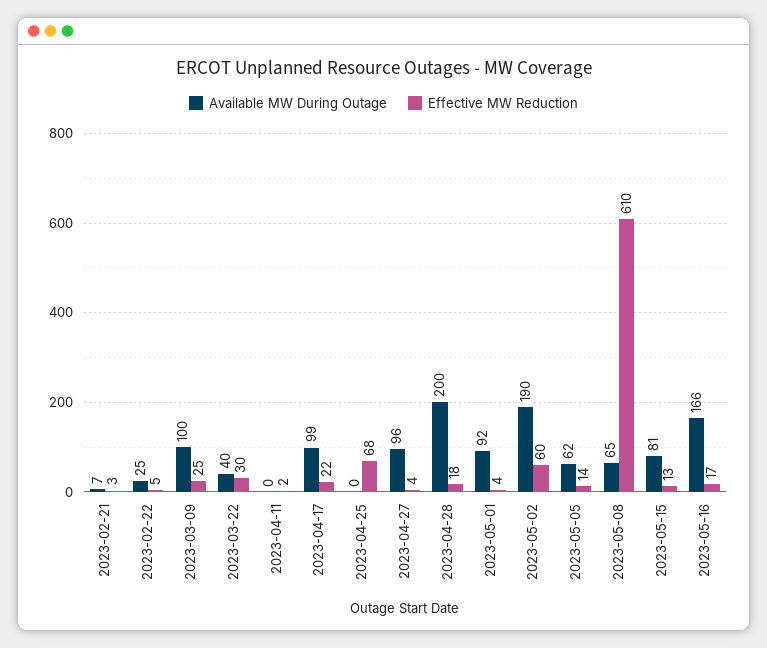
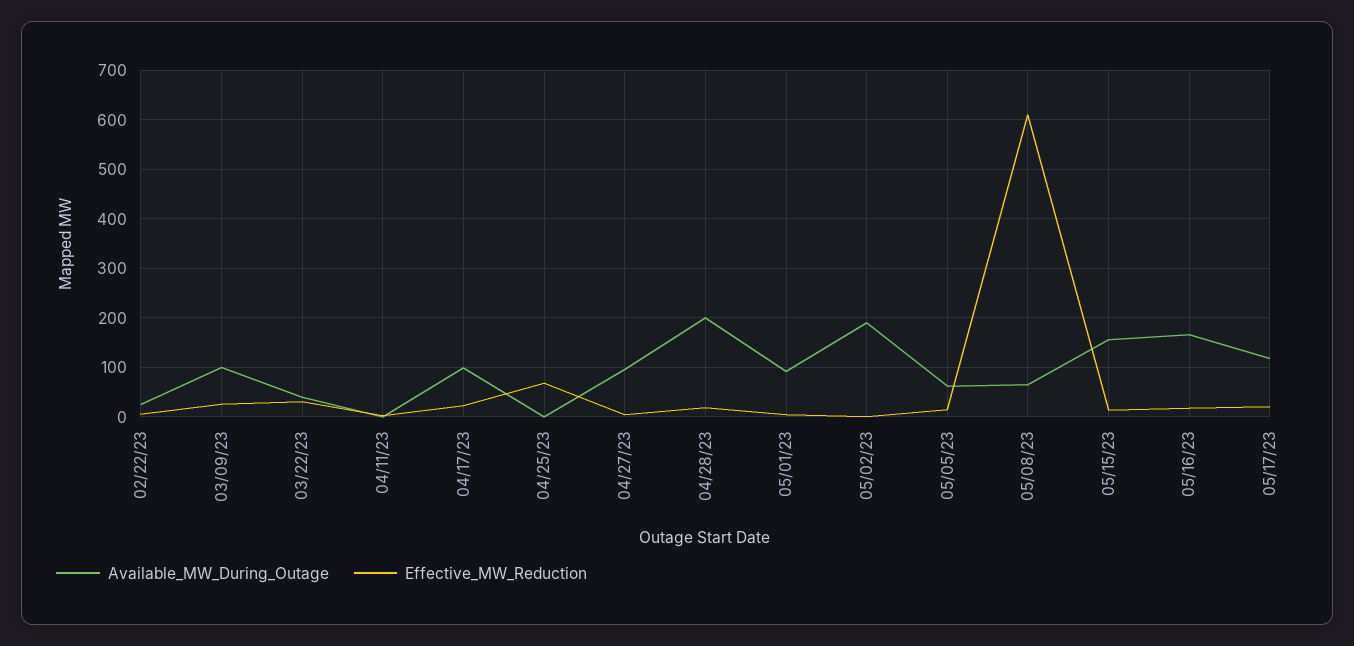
Available MW During Outage, 2023-02-21: 7 -> none
Effective MW Reduction, 2023-02-21: 3 -> none
Effective MW Reduction, 2023-05-02: 60 -> 0
Available MW During Outage, 2023-05-15: 81 -> 160
Available MW During Outage, 05/17/23: none -> 120
Effective MW Reduction, 05/17/23: none -> 20

